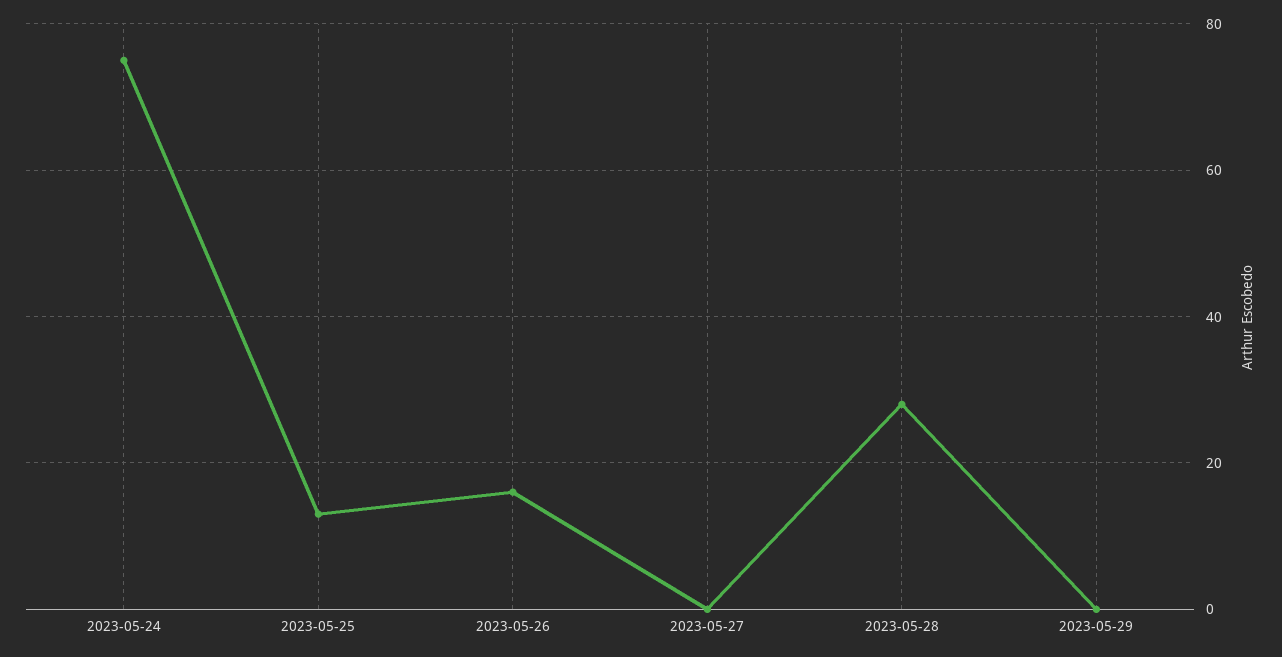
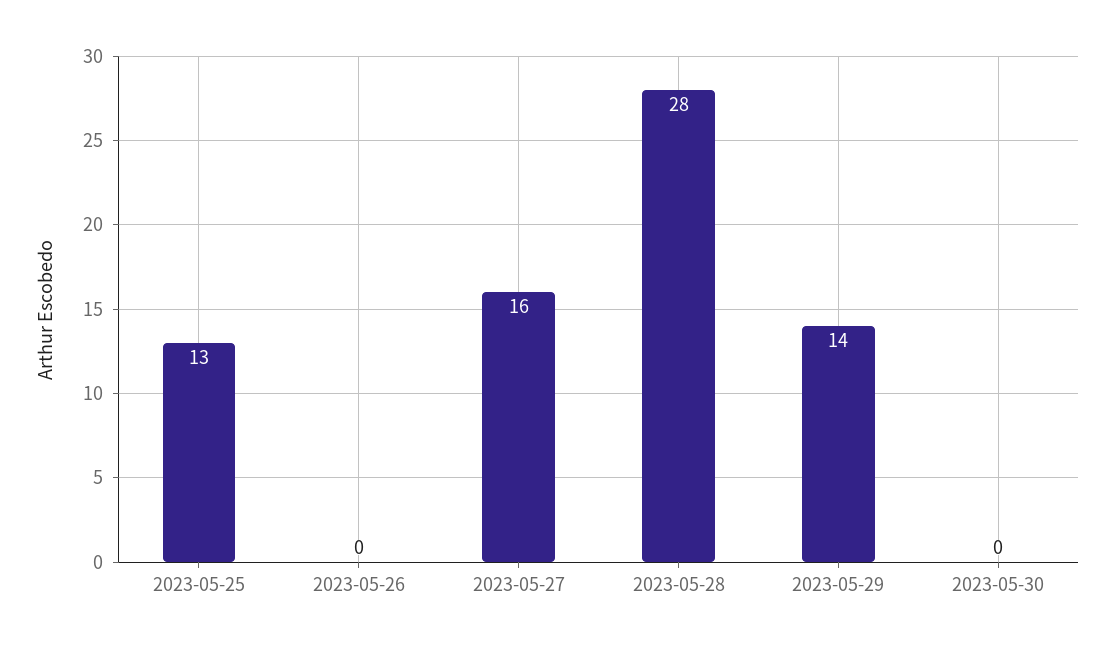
2023-05-24: 75 -> none
2023-05-26: 15 -> 0
2023-05-27: 0 -> 16
2023-05-29: 0 -> 14
2023-05-30: none -> 0

